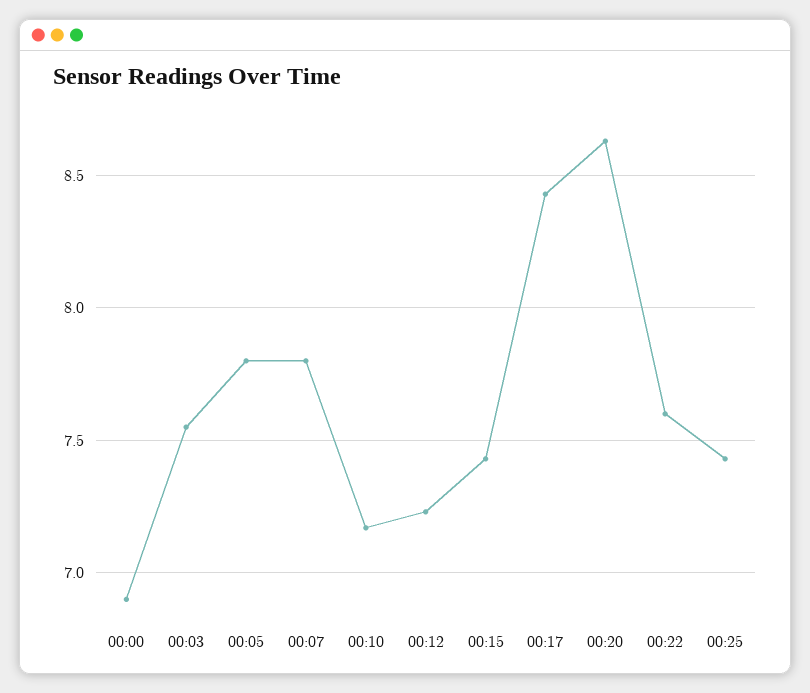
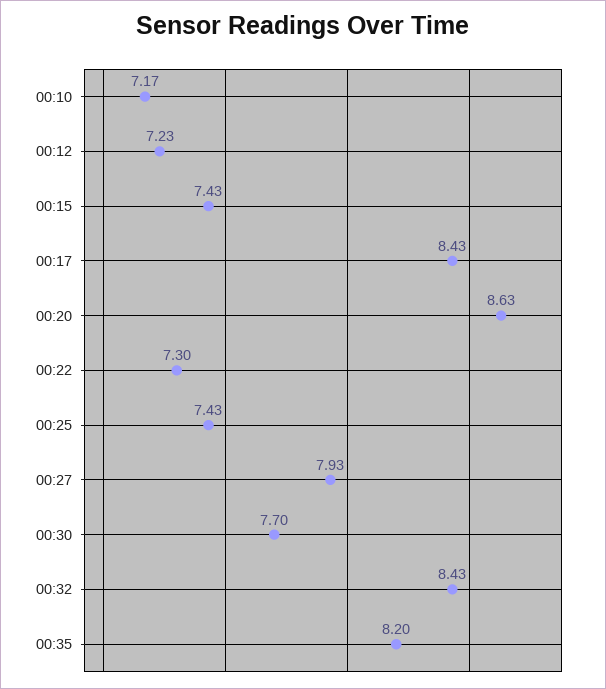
00:00: 6.9 -> none
00:03: 7.55 -> none
00:05: 7.8 -> none
00:07: 7.8 -> none
00:22: 7.6 -> 7.3
00:27: none -> 7.93
00:30: none -> 7.7
00:32: none -> 8.43
00:35: none -> 8.2

